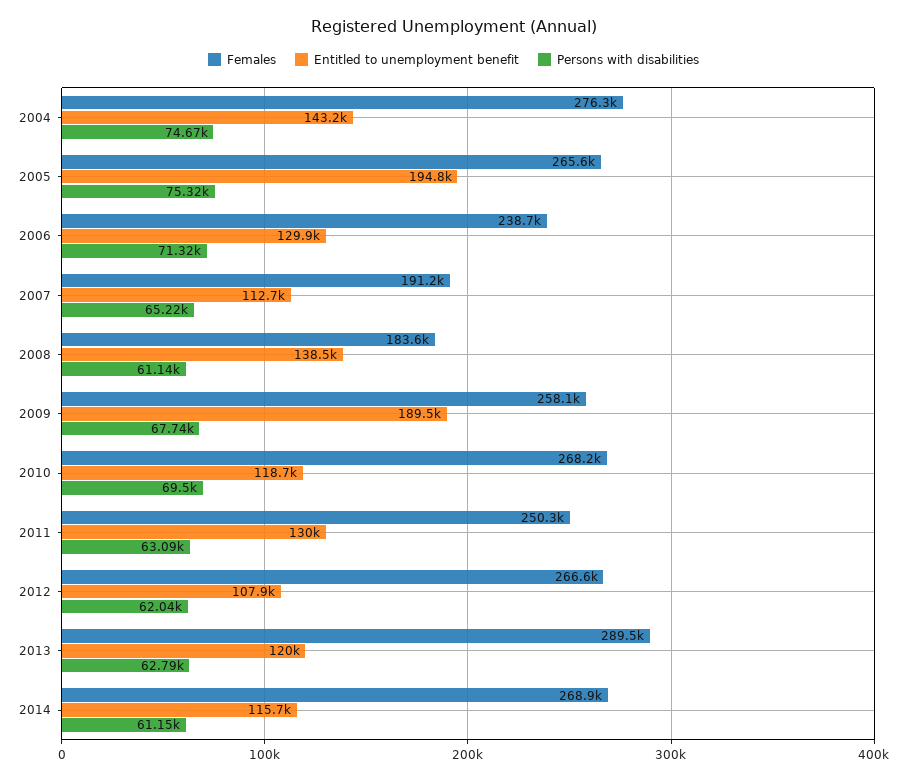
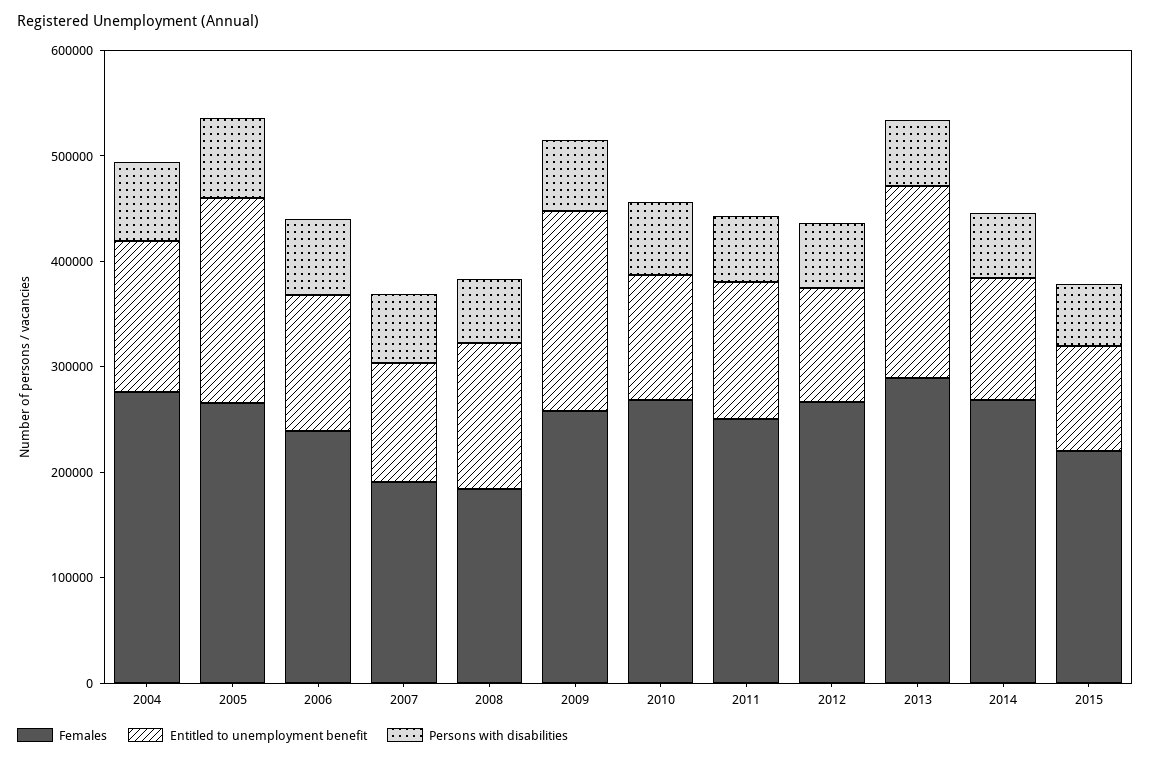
Entitled to unemployment benefit, 2013: 120000 -> 180000
Females, 2015: none -> 220000
Entitled to unemployment benefit, 2015: none -> 100000
Persons with disabilities, 2015: none -> 60000

